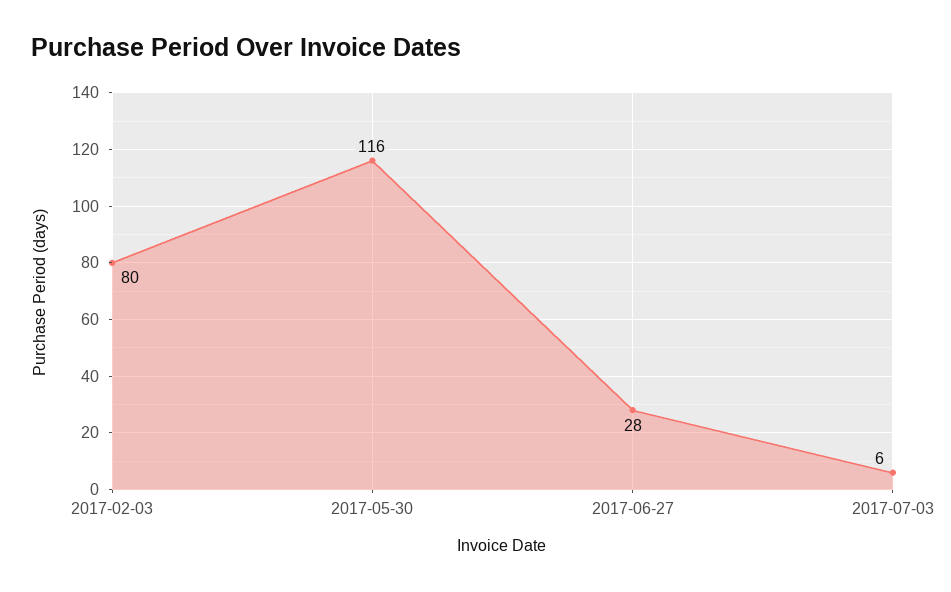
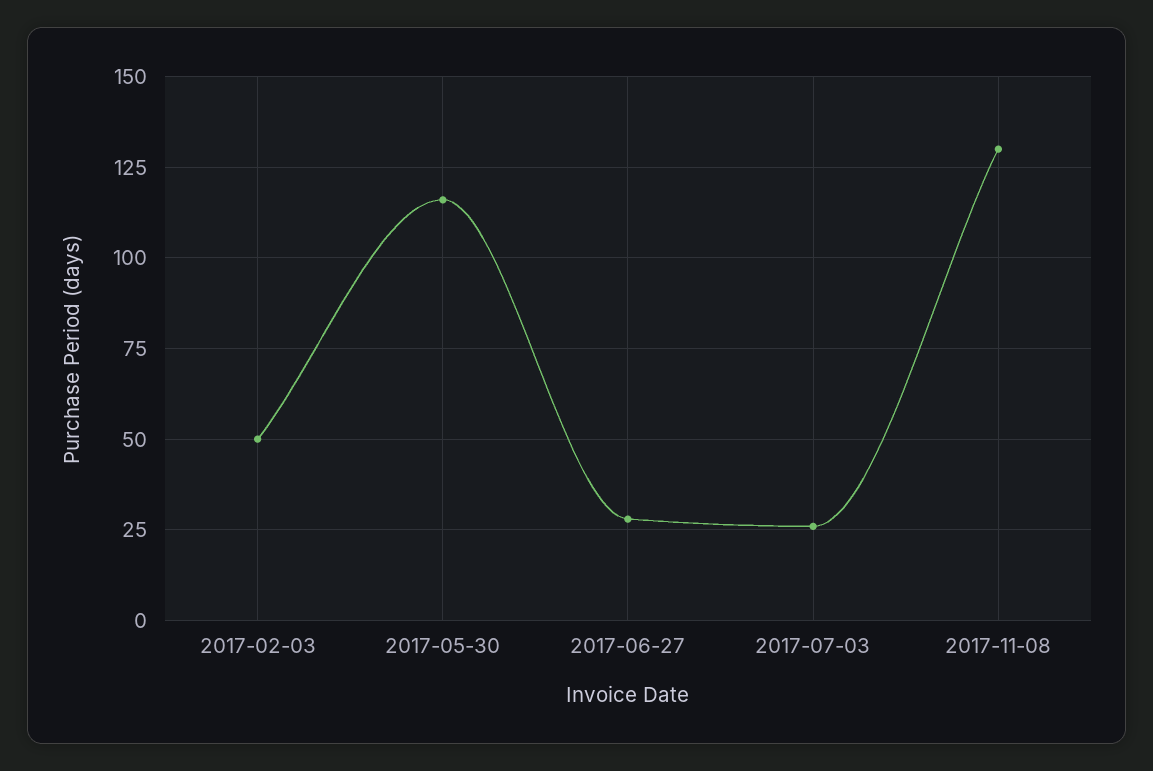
2017-02-03: 80 -> 50
2017-07-03: 6 -> 25
2017-11-08: none -> 130

